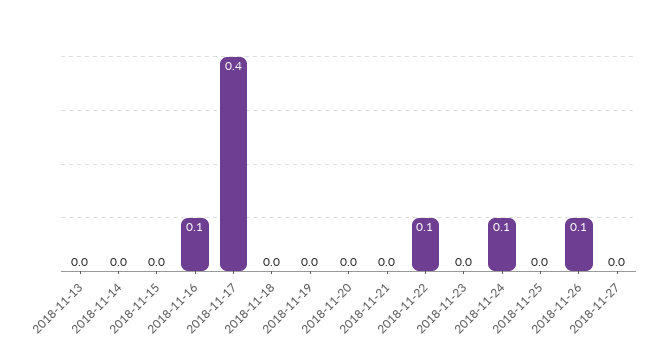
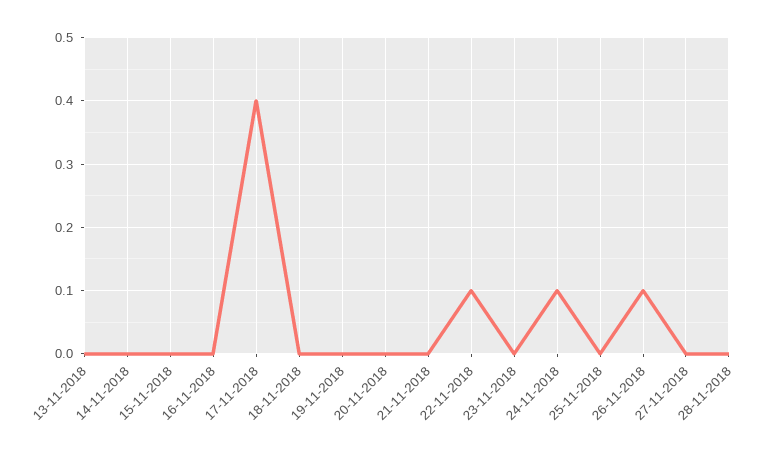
2018-11-16: 0.1 -> 0
28-11-2018: none -> 0

